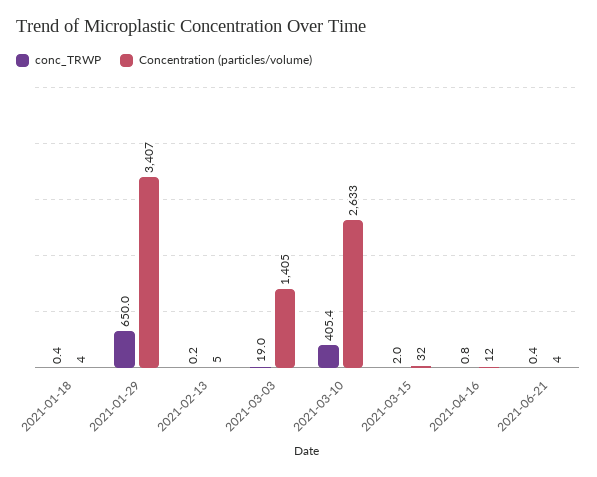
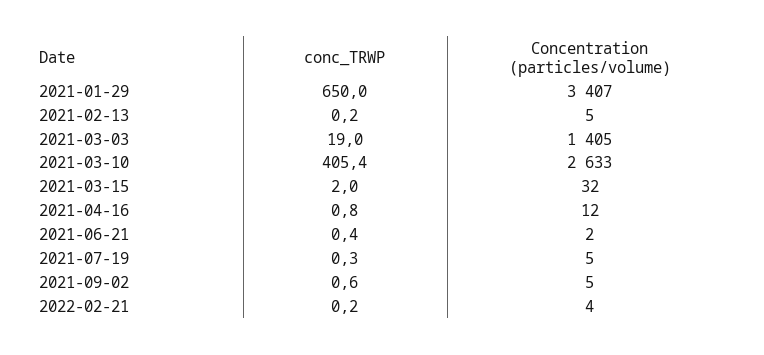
conc_TRWP, 2021-01-18: 0.4 -> none
Concentration (particles/volume), 2021-01-18: 4 -> none
Concentration (particles/volume), 2021-06-21: 4 -> 2
conc_TRWP, 2021-07-19: none -> 0.3
Concentration (particles/volume), 2021-07-19: none -> 5
conc_TRWP, 2021-09-02: none -> 0.6
Concentration (particles/volume), 2021-09-02: none -> 5
conc_TRWP, 2022-02-21: none -> 0.2
Concentration (particles/volume), 2022-02-21: none -> 4

